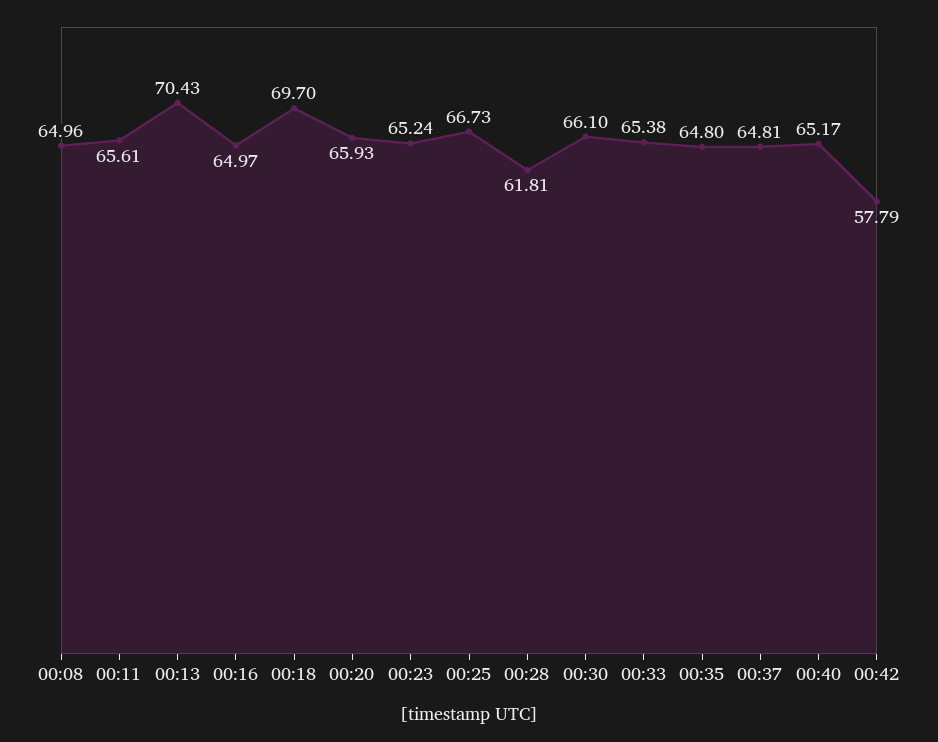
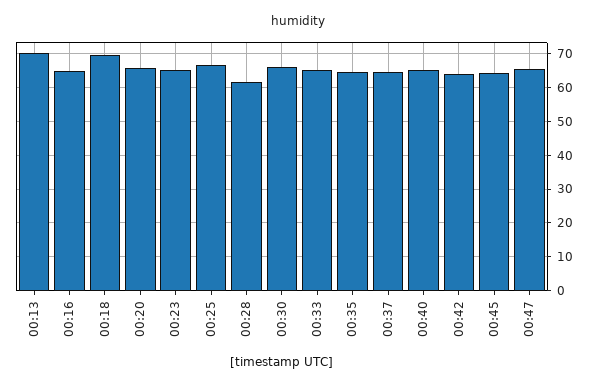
00:08: 64.96 -> none
00:11: 65.61 -> none
00:42: 57.79 -> 64
00:45: none -> 64
00:47: none -> 66

